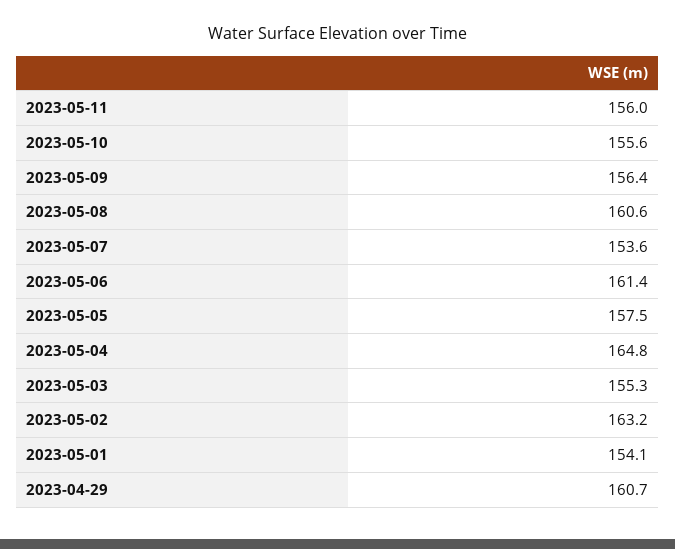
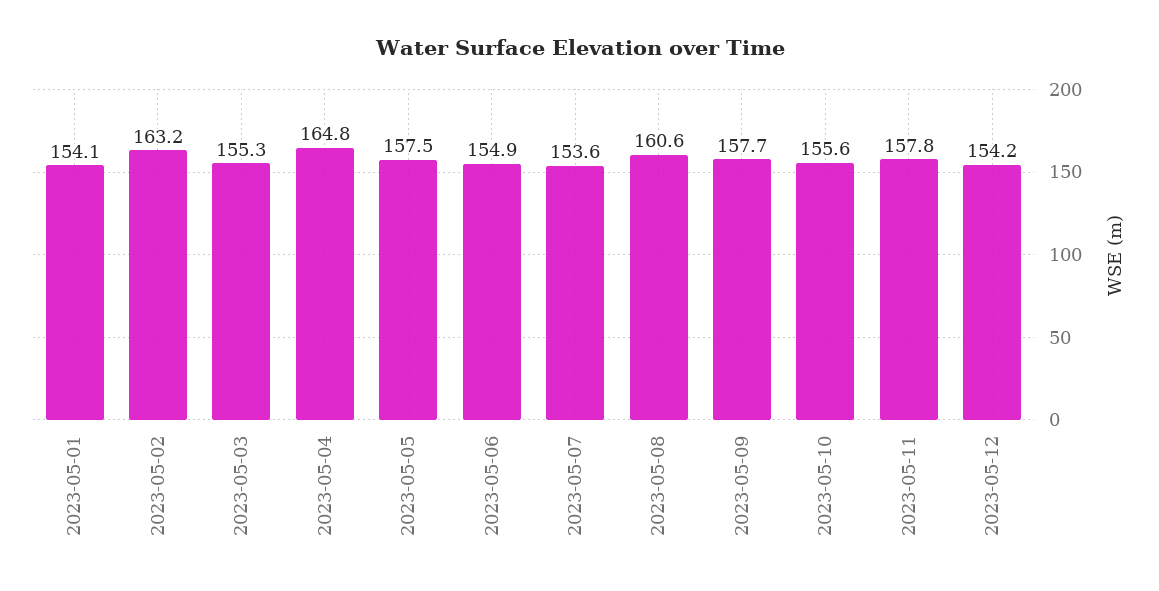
2023-05-11: 156 -> 157.8
2023-05-09: 156.4 -> 157.7
2023-05-06: 161.4 -> 154.9
2023-04-29: 160.7 -> none
2023-05-12: none -> 154.2

